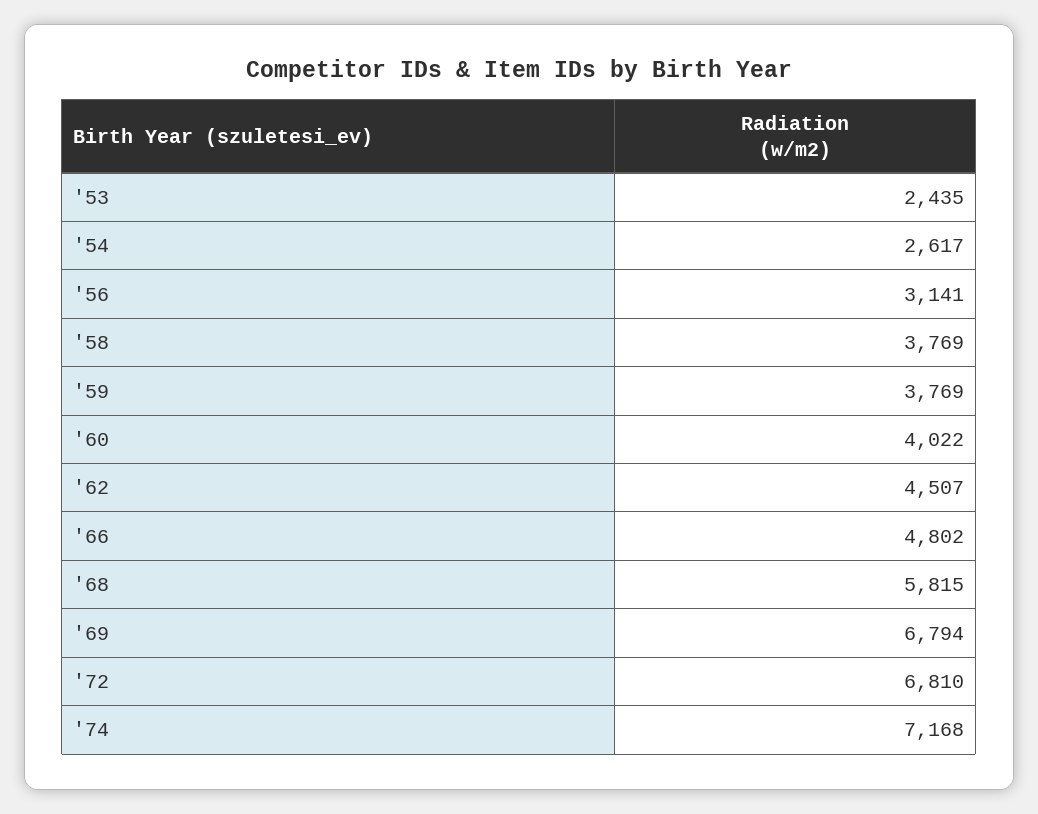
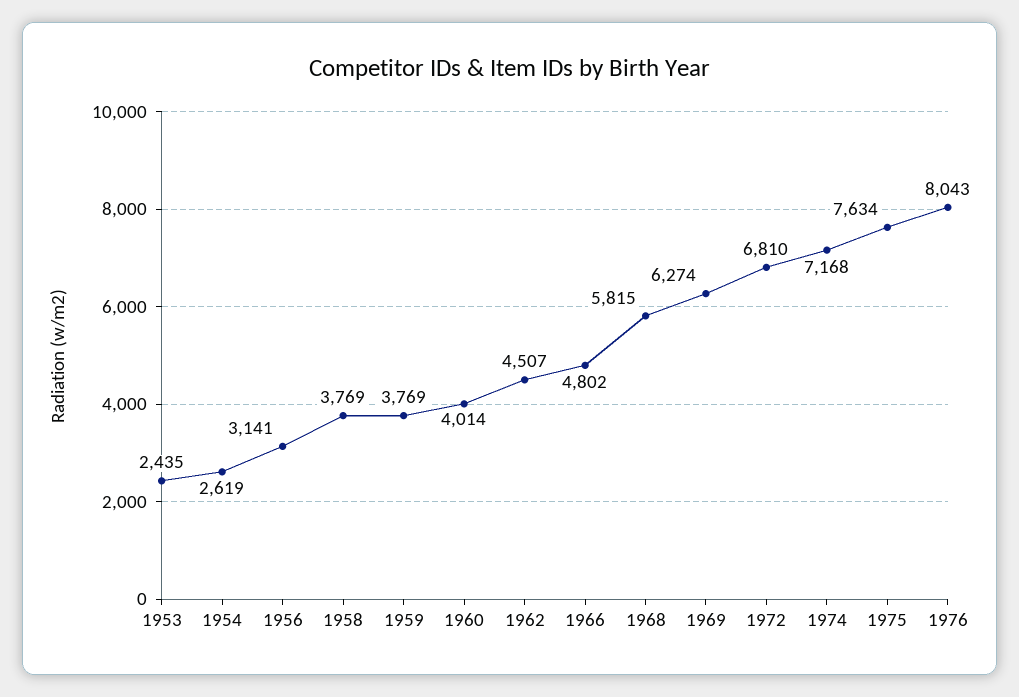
'54: 2617 -> 2619
'60: 4022 -> 4014
'69: 6794 -> 6274
1975: none -> 7634
1976: none -> 8043

